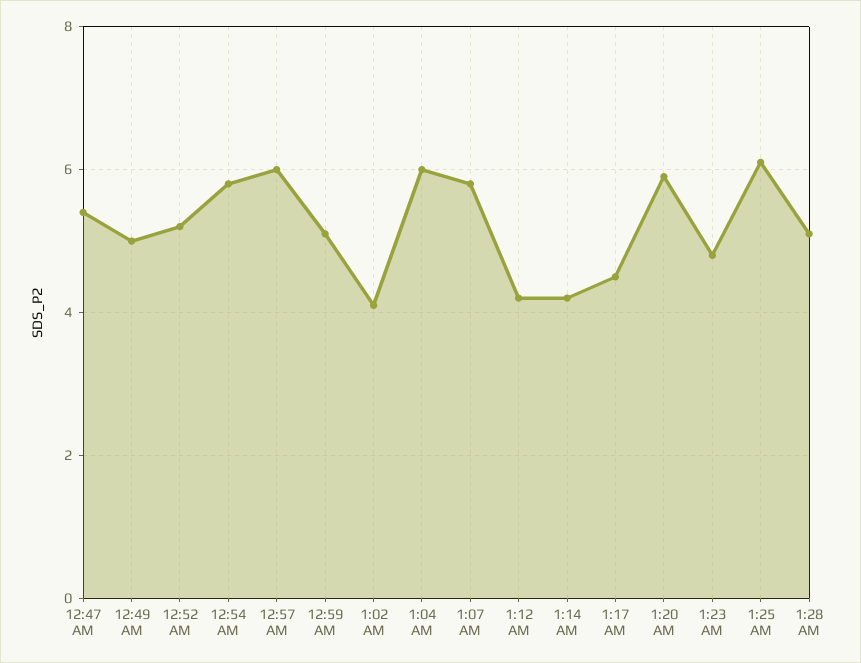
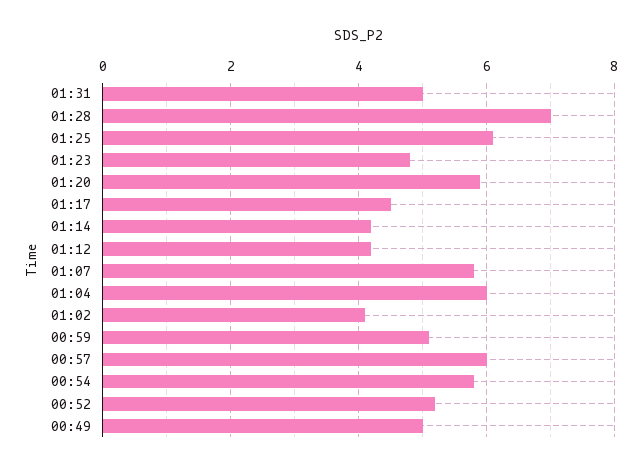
12:47 AM: 5.5 -> none
1:28 AM: 5 -> 7
01:31: none -> 5

